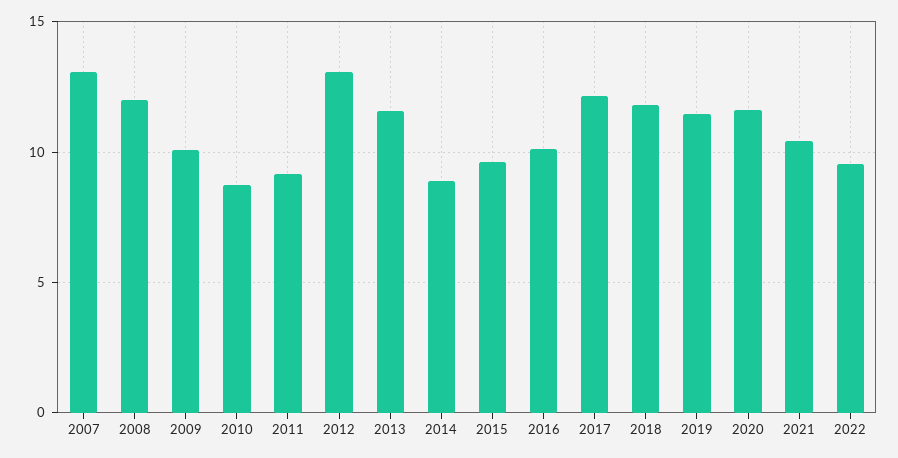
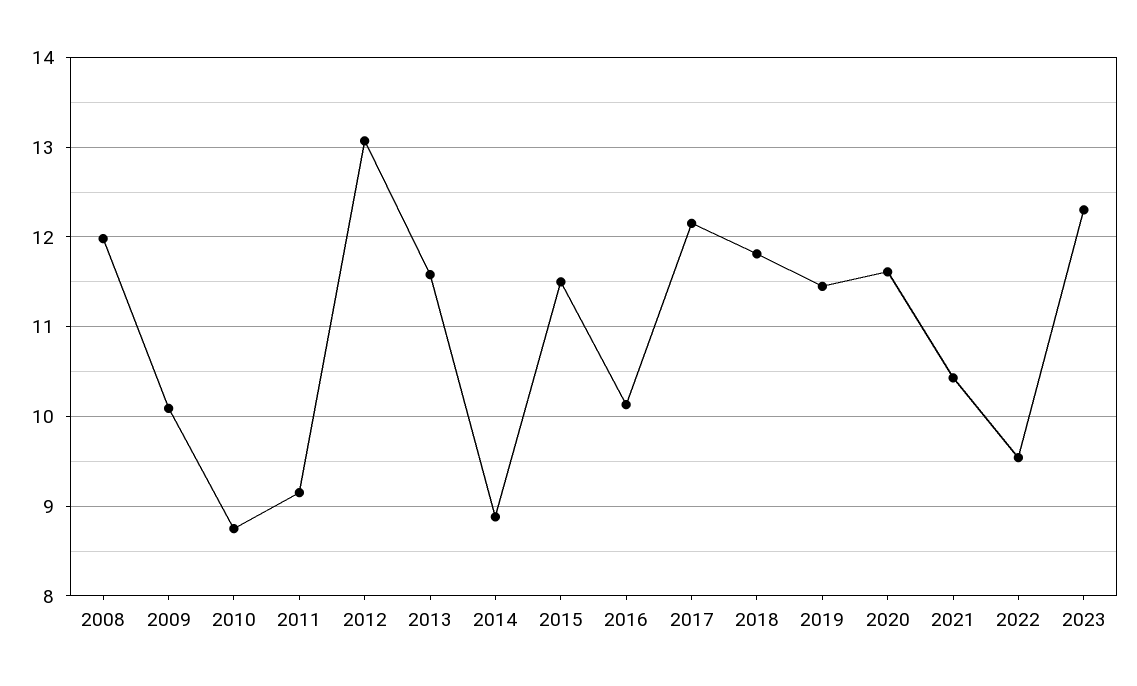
2007: 13 -> none
2015: 9.5 -> 11.5
2023: none -> 12.3

